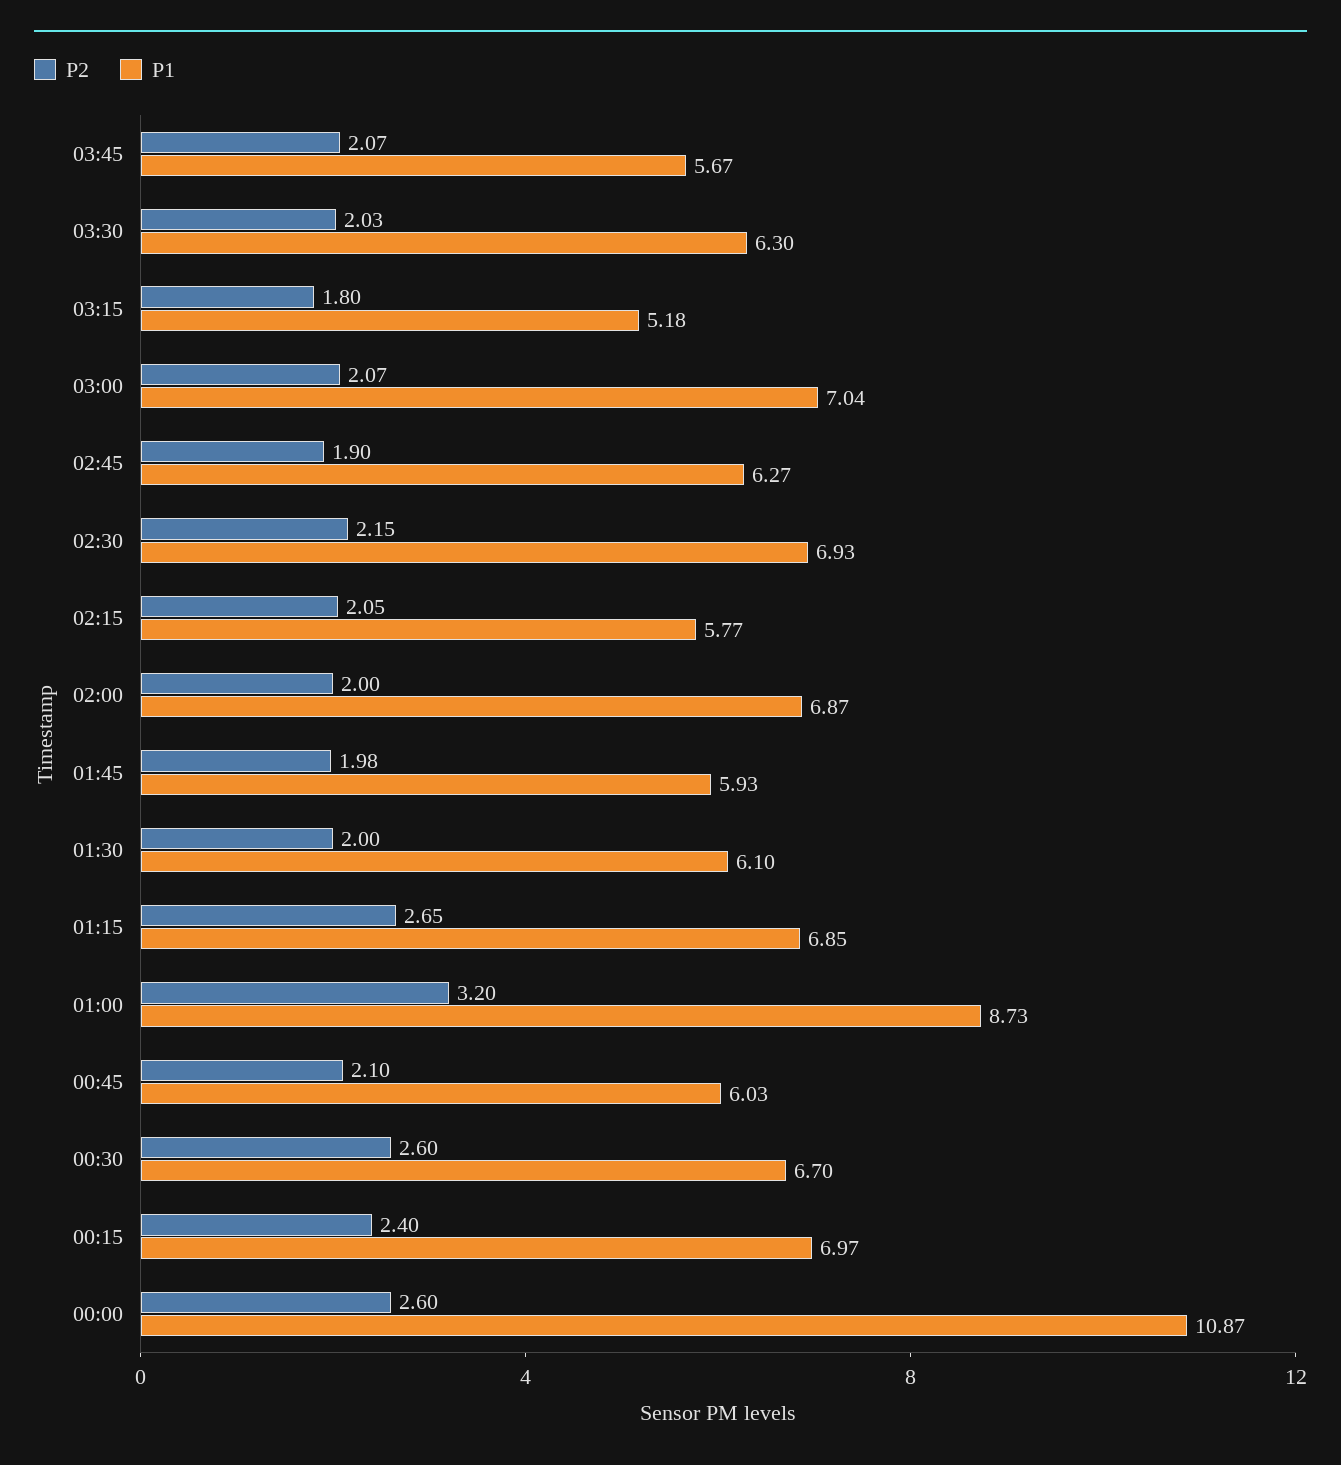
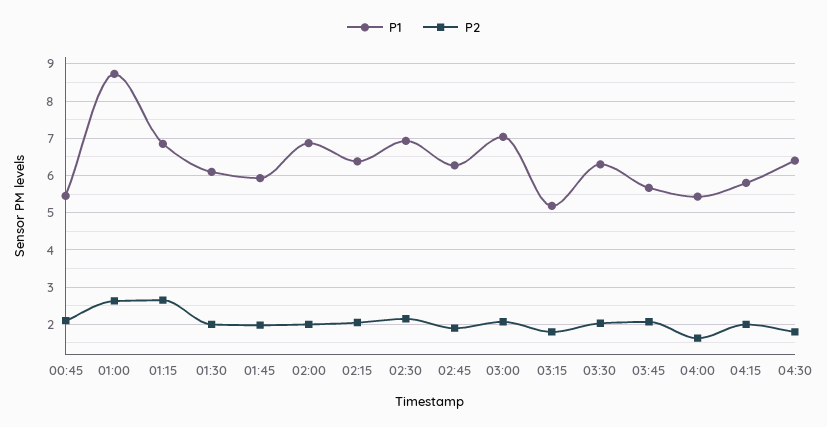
P1, 02:15: 5.77 -> 6.4
P2, 01:00: 3.2 -> 2.6
P1, 00:45: 6.03 -> 5.4
P2, 00:30: 2.6 -> none
P1, 00:30: 6.7 -> none
P2, 00:15: 2.4 -> none
P1, 00:15: 6.97 -> none
P2, 00:00: 2.6 -> none
P1, 00:00: 10.87 -> none
P1, 04:00: none -> 5.4
P2, 04:00: none -> 1.6
P1, 04:15: none -> 5.8
P2, 04:15: none -> 2
P1, 04:30: none -> 6.4
P2, 04:30: none -> 1.8

